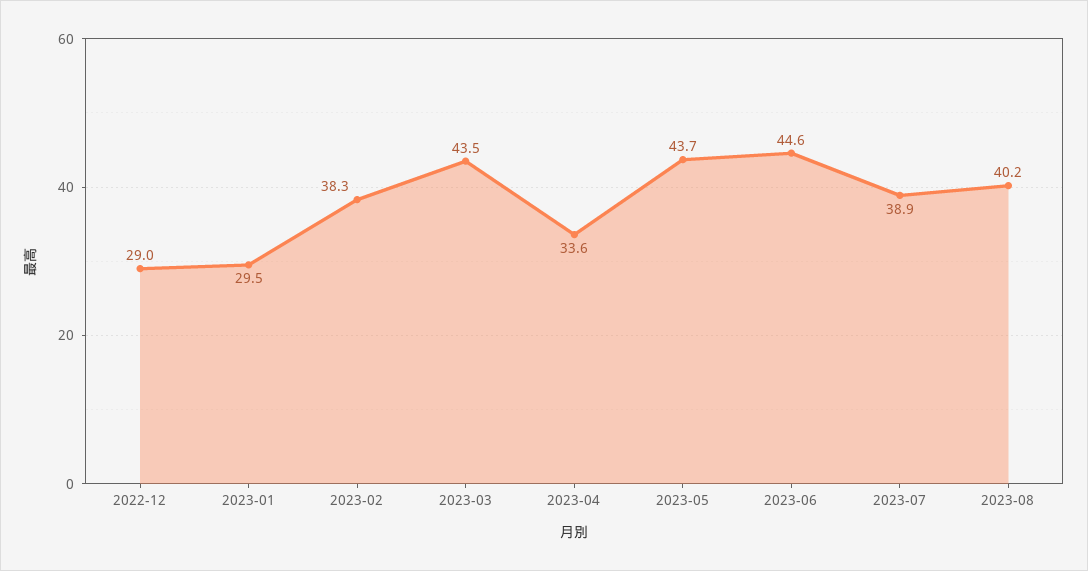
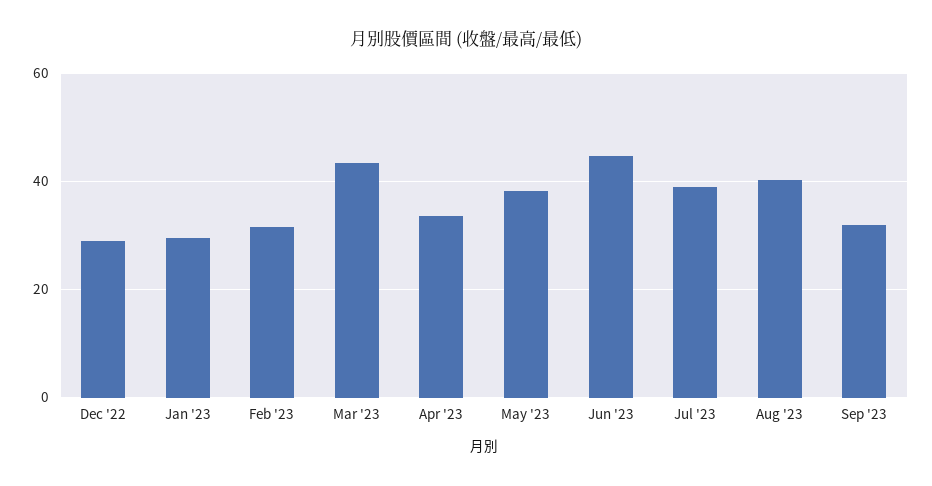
2023-02: 38.3 -> 32
2023-05: 43.7 -> 38
Sep '23: none -> 32

